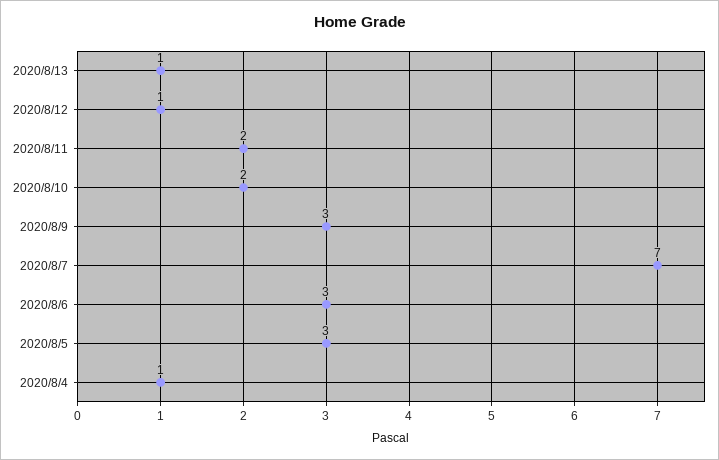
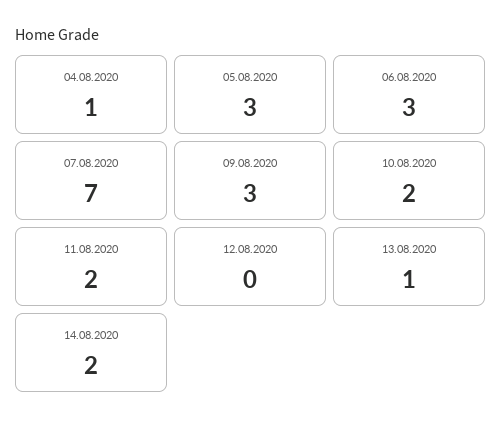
2020/8/12: 1 -> 0
14.08.2020: none -> 2

